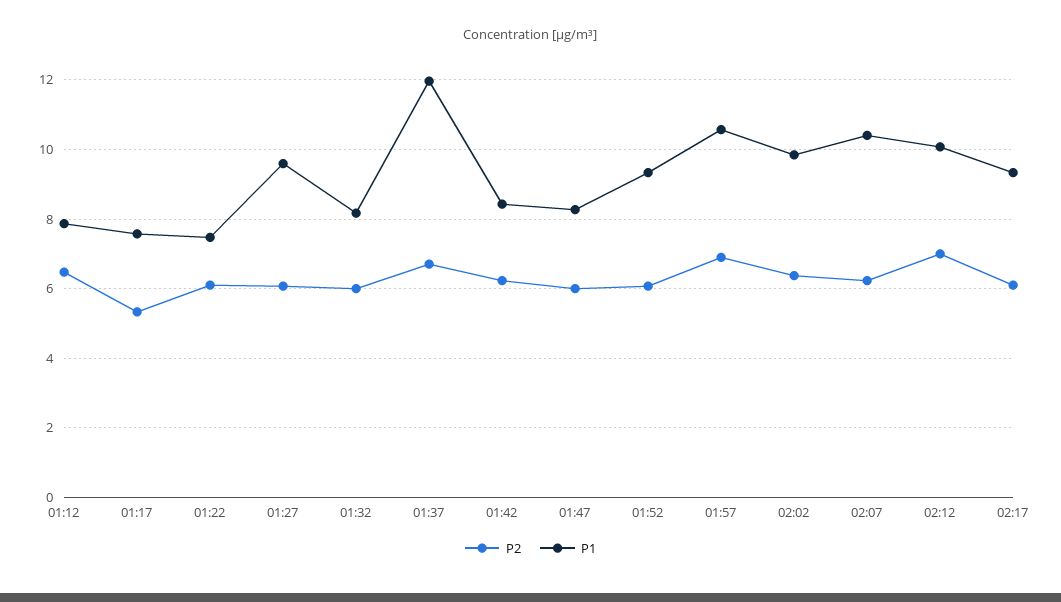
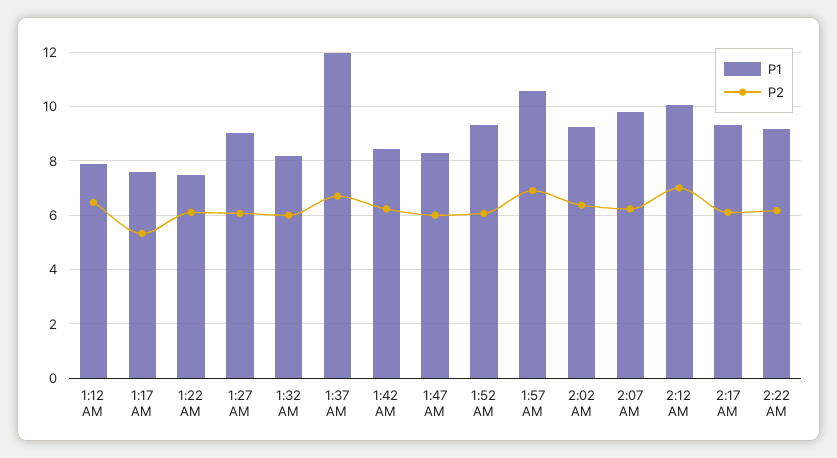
P1, 01:27: 9.6 -> 9
P1, 02:02: 9.8 -> 9.25
P1, 02:07: 10.4 -> 9.75
P1, 2:22 AM: none -> 9.25
P2, 2:22 AM: none -> 6.25

